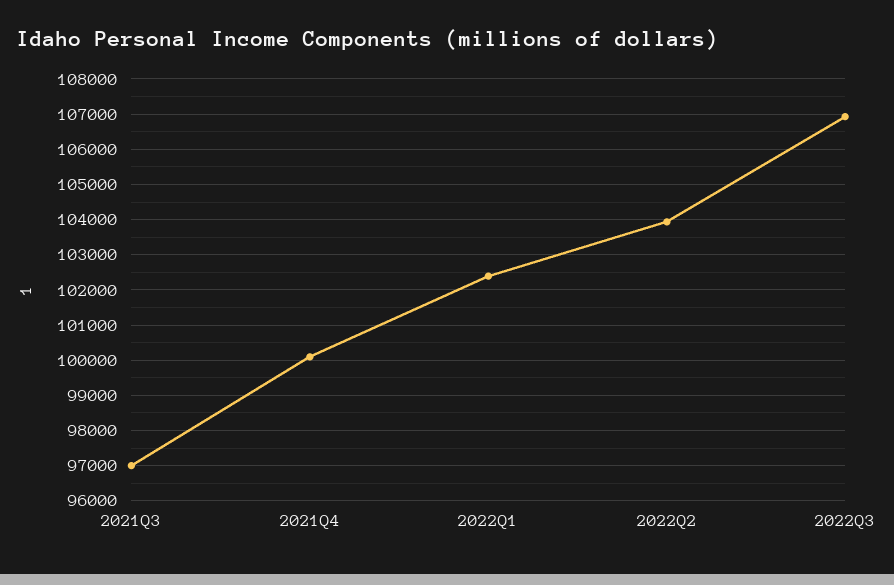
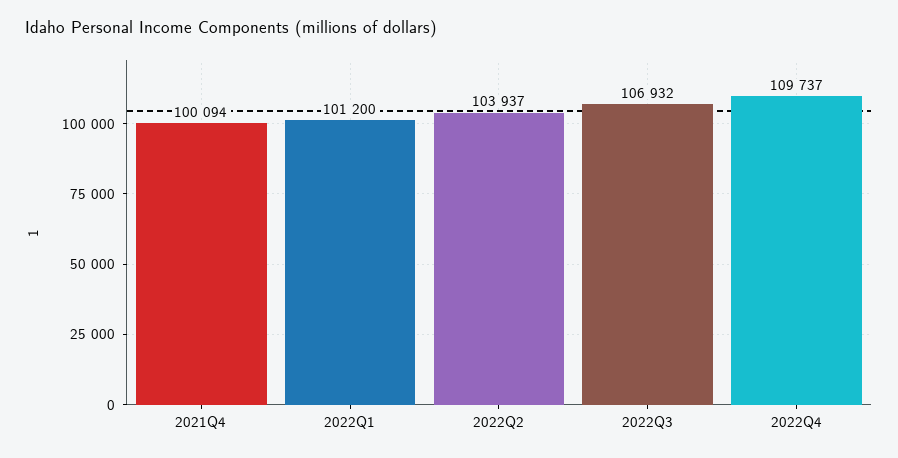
2021Q3: 97000 -> none
2022Q1: 102400 -> 101200
2022Q4: none -> 109737

